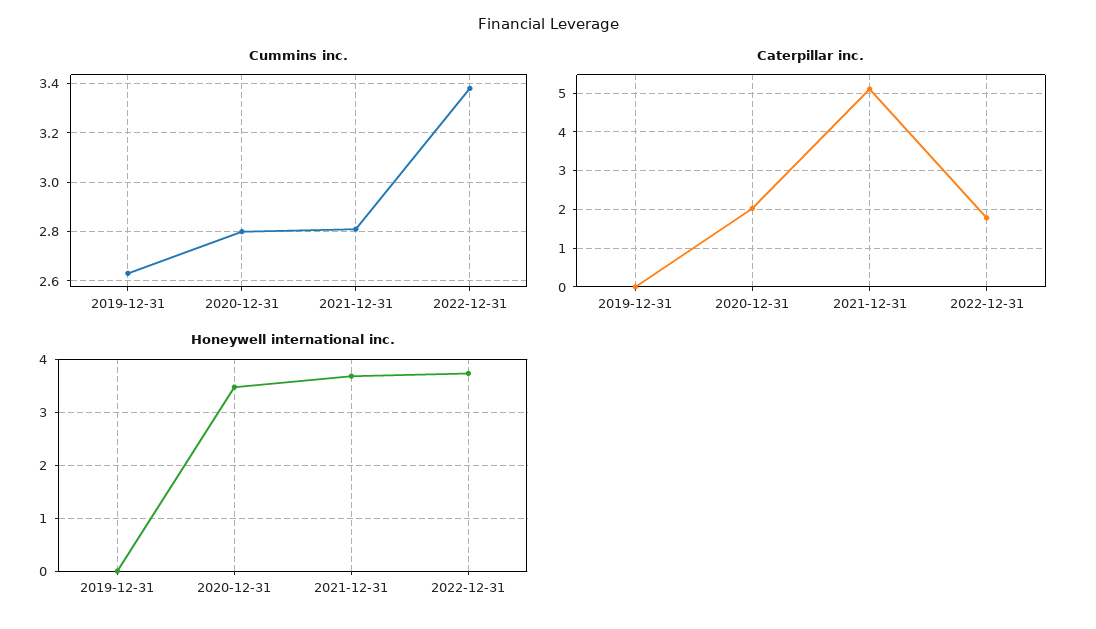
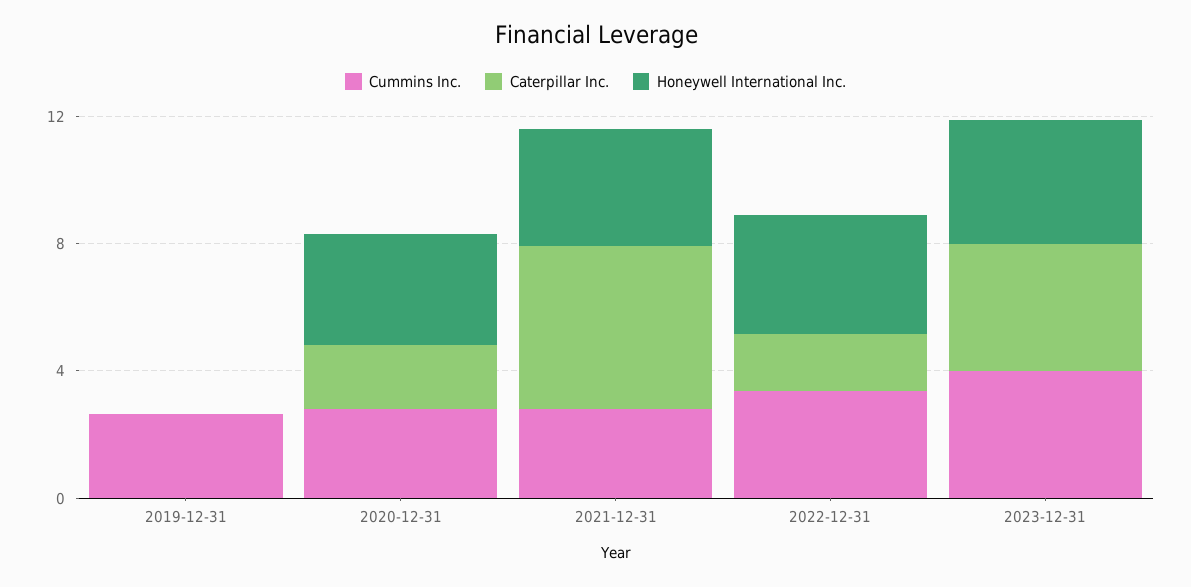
Cummins inc., 2023-12-31: none -> 4
Caterpillar inc., 2023-12-31: none -> 4
Honeywell international inc., 2023-12-31: none -> 4

